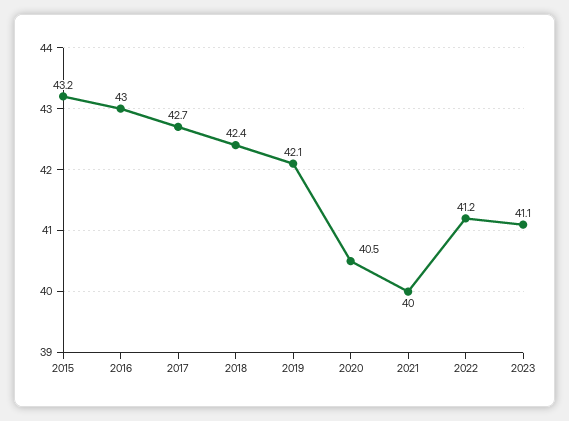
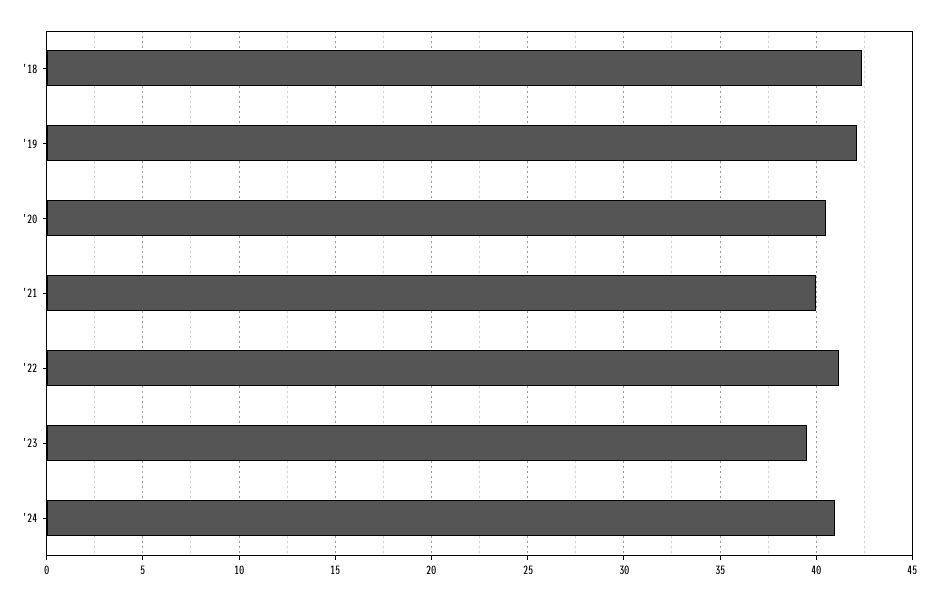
2015: 43.2 -> none
2016: 43 -> none
2017: 42.7 -> none
2023: 41.1 -> 39.5
'24: none -> 41

